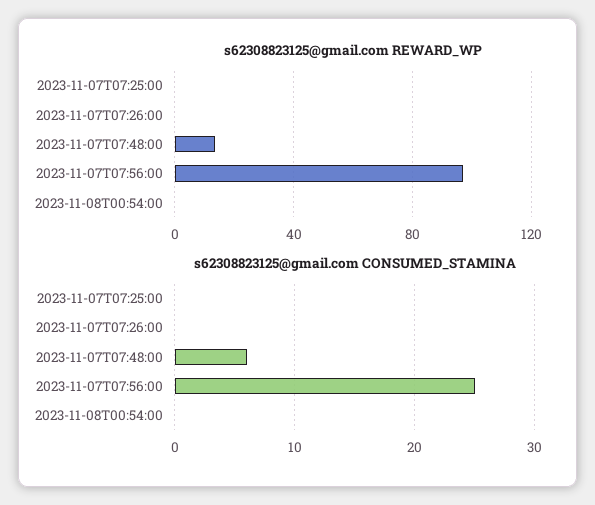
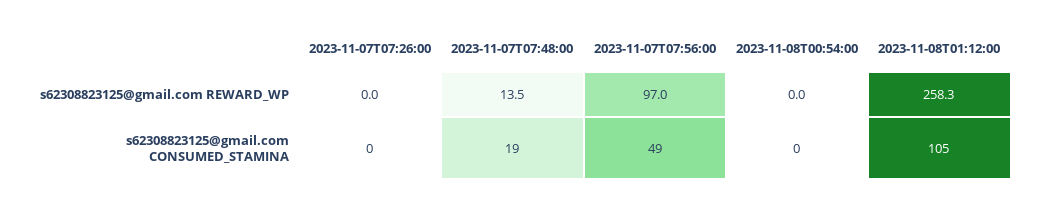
s62308823125@gmail.com REWARD_WP, 2023-11-07T07:25:00: 0 -> none
s62308823125@gmail.com CONSUMED_STAMINA, 2023-11-07T07:25:00: 0 -> none
s62308823125@gmail.com CONSUMED_STAMINA, 2023-11-07T07:48:00: 6 -> 19
s62308823125@gmail.com CONSUMED_STAMINA, 2023-11-07T07:56:00: 25 -> 49
s62308823125@gmail.com REWARD_WP, 2023-11-08T01:12:00: none -> 258.3
s62308823125@gmail.com CONSUMED_STAMINA, 2023-11-08T01:12:00: none -> 105

